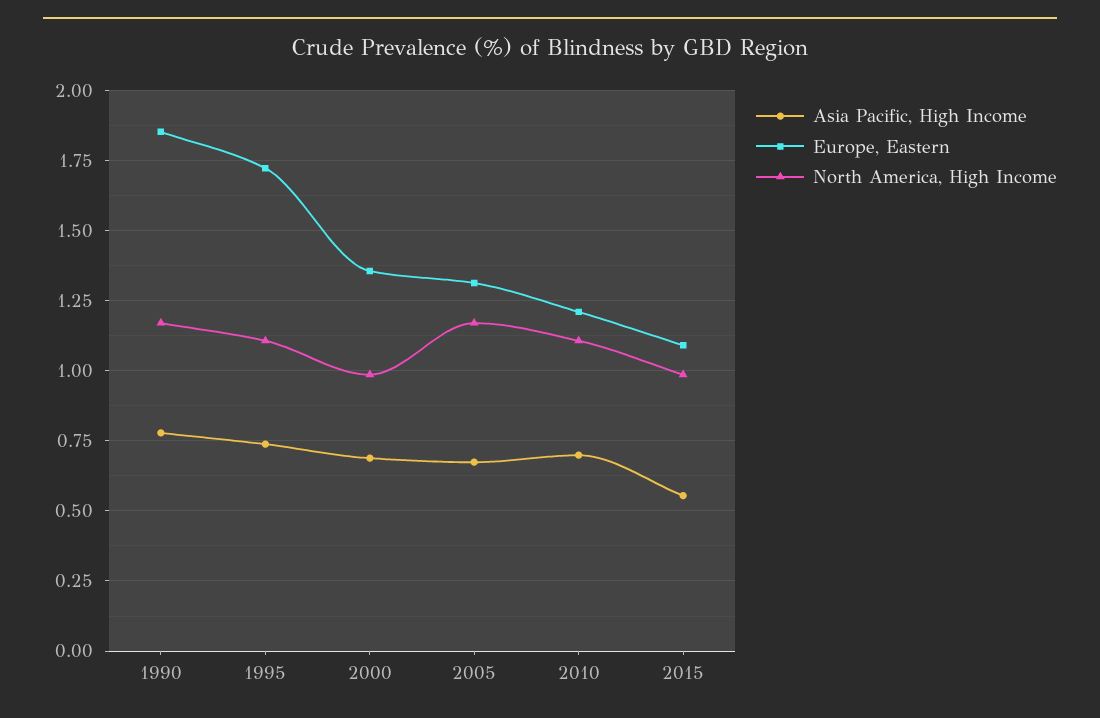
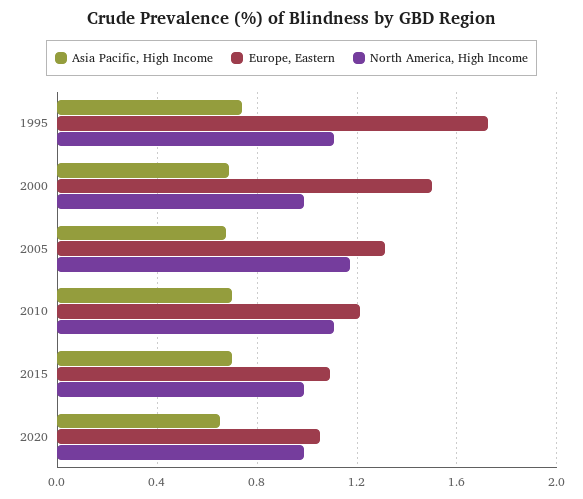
Asia Pacific, High Income, 1990: 0.775 -> none
Europe, Eastern, 1990: 1.85 -> none
North America, High Income, 1990: 1.175 -> none
Europe, Eastern, 2000: 1.35 -> 1.5
Asia Pacific, High Income, 2015: 0.55 -> 0.7
Asia Pacific, High Income, 2020: none -> 0.65
Europe, Eastern, 2020: none -> 1.05
North America, High Income, 2020: none -> 1

